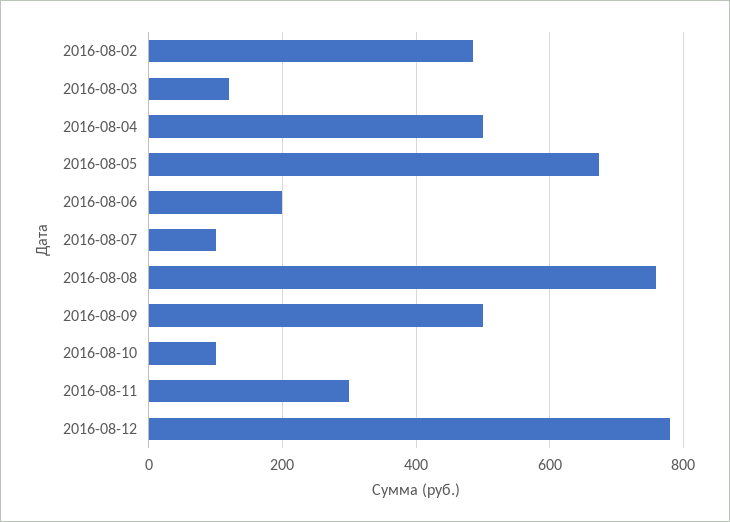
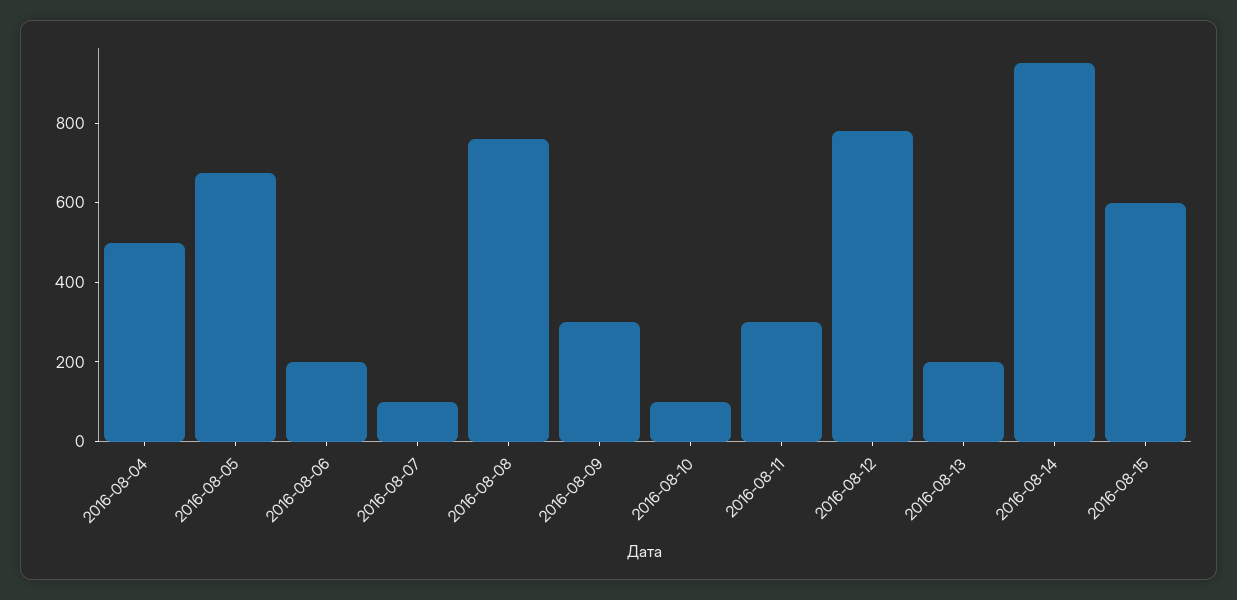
2016-08-02: 480 -> none
2016-08-03: 120 -> none
2016-08-09: 500 -> 300
2016-08-13: none -> 200
2016-08-14: none -> 950
2016-08-15: none -> 600

